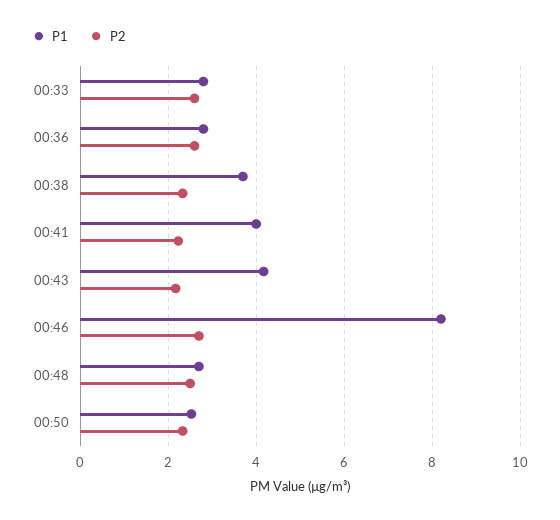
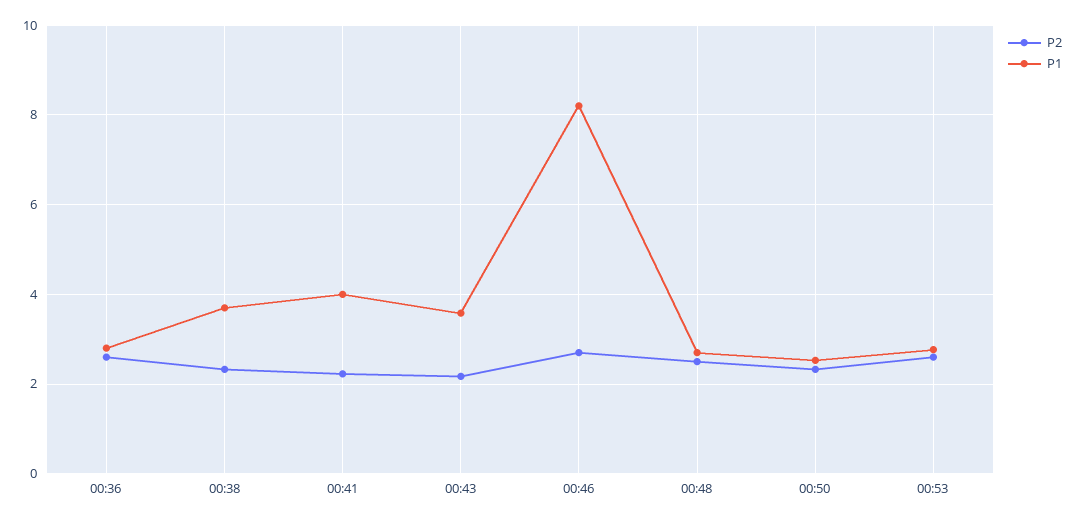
P1, 00:33: 2.8 -> none
P2, 00:33: 2.6 -> none
P1, 00:43: 4.2 -> 3.6
P2, 00:53: none -> 2.6
P1, 00:53: none -> 2.8

